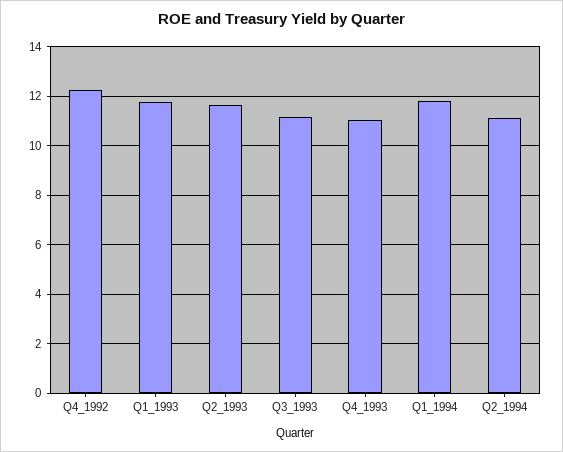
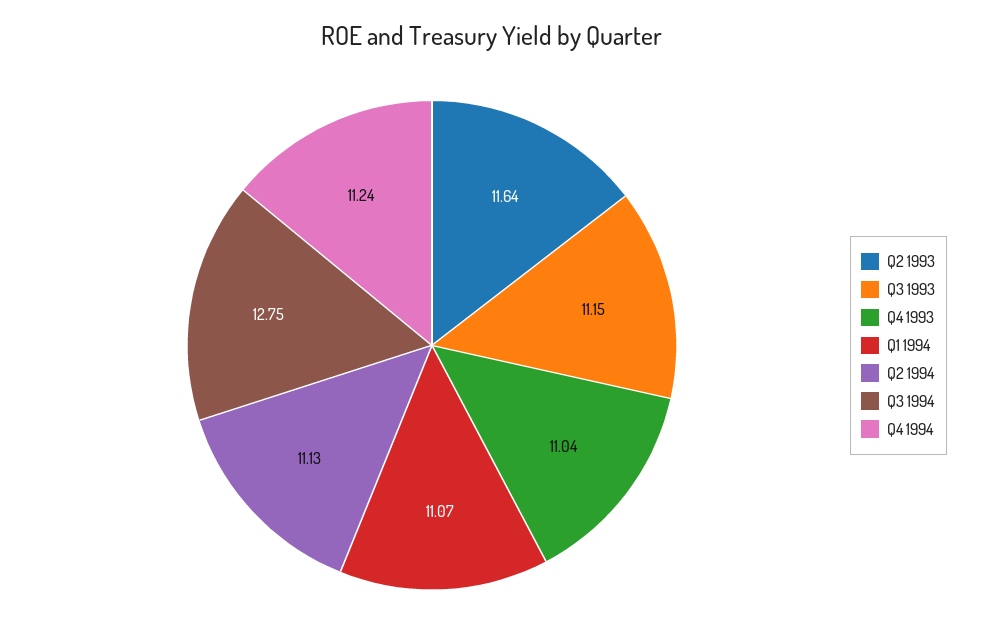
Q4_1992: 12.25 -> none
Q1_1993: 11.75 -> none
Q1_1994: 11.75 -> 11.07
Q3 1994: none -> 12.75
Q4 1994: none -> 11.24

